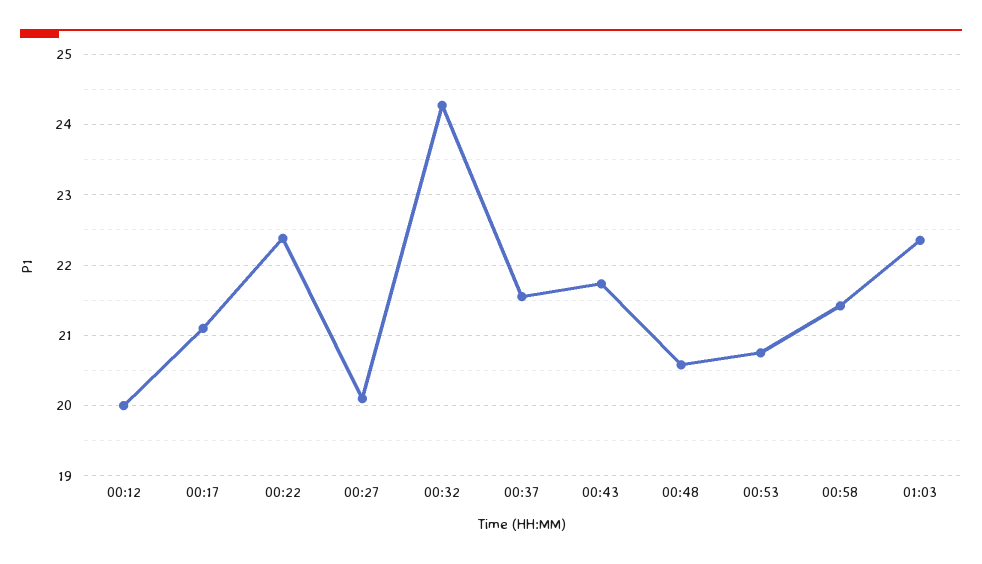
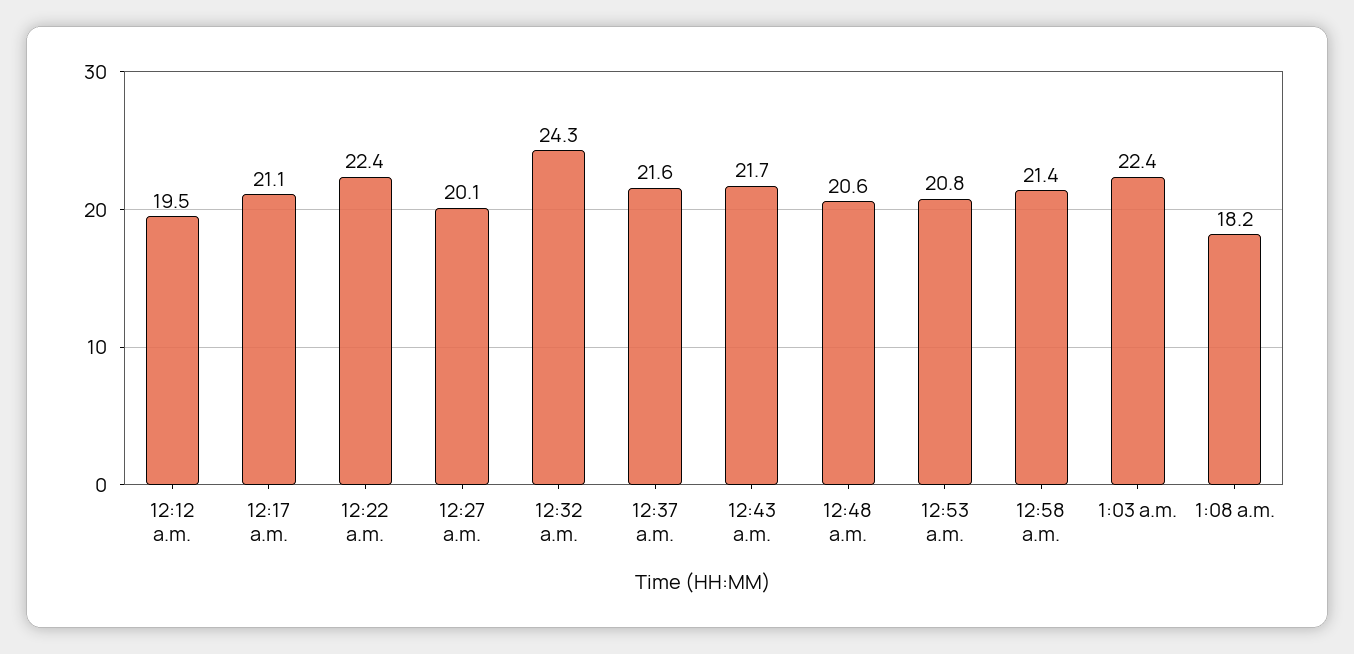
00:12: 20 -> 19.5
1:08 a.m.: none -> 18.2

